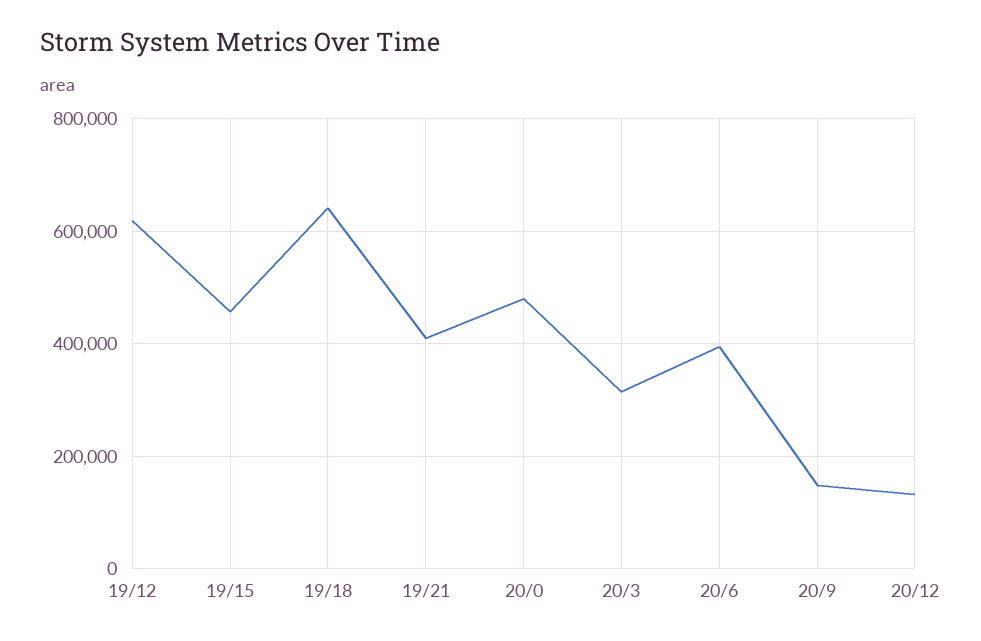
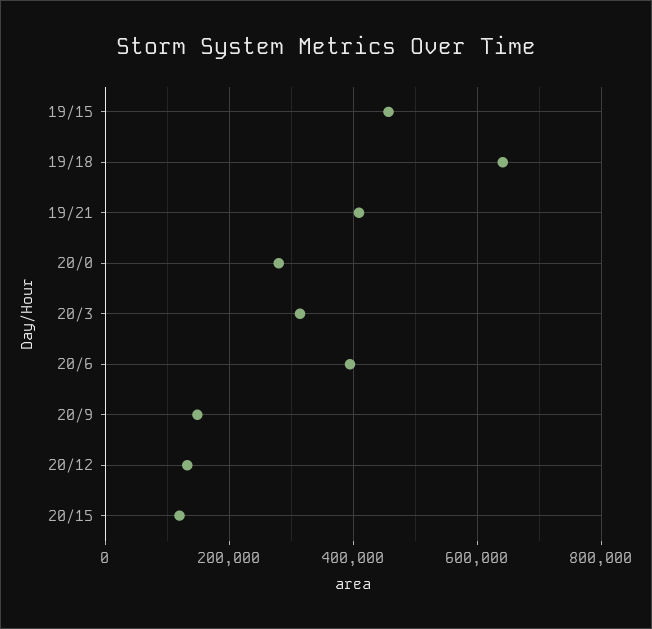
19/12: 620000 -> none
20/0: 480000 -> 280000
20/15: none -> 120000

